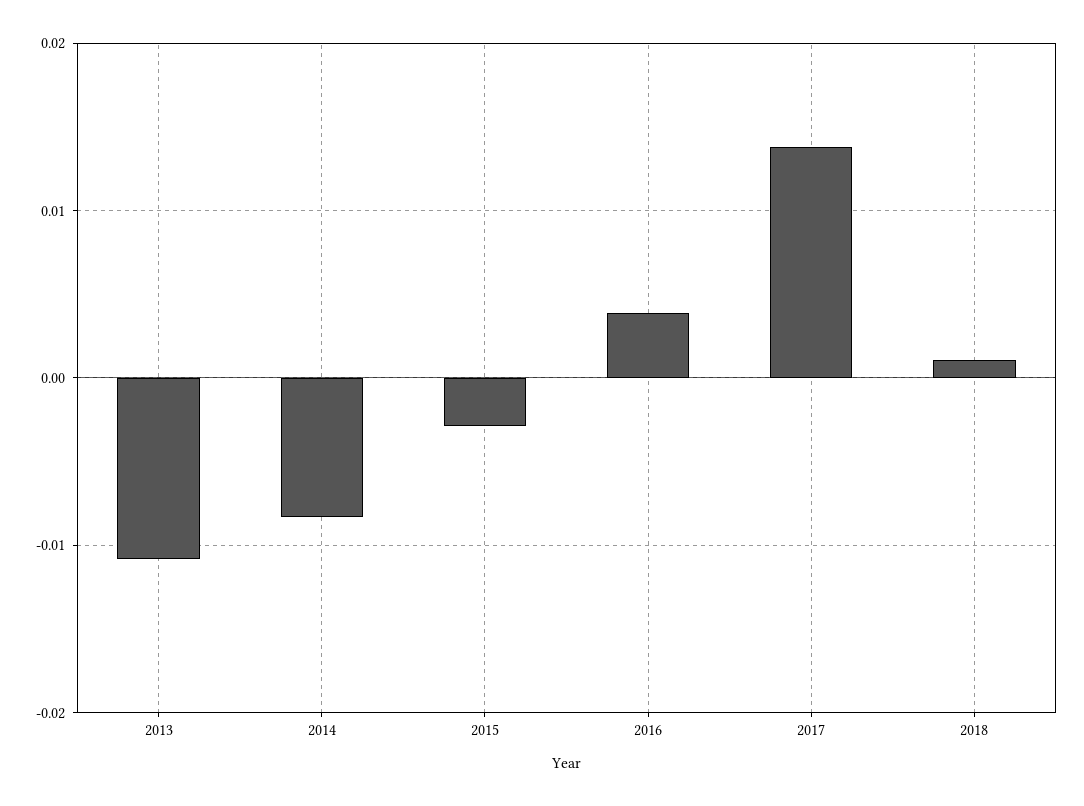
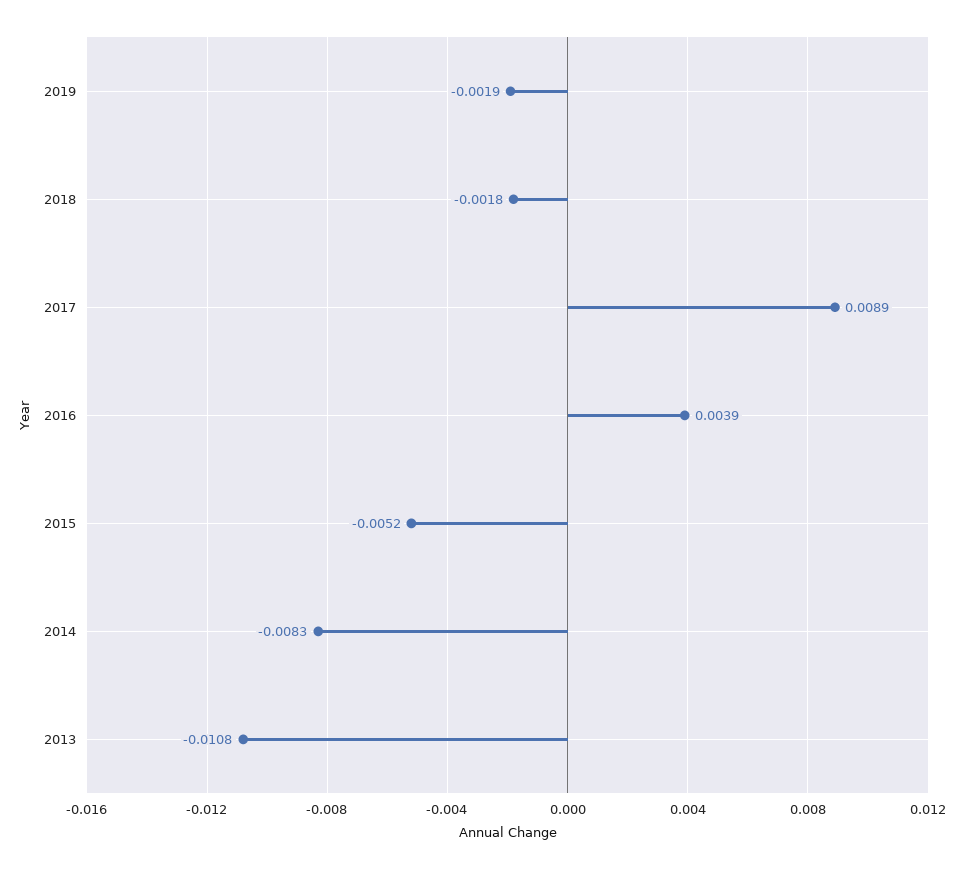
2015: -0.003 -> -0.0052
2017: 0.014 -> 0.0089
2018: 0.001 -> -0.0018
2019: none -> -0.0019

